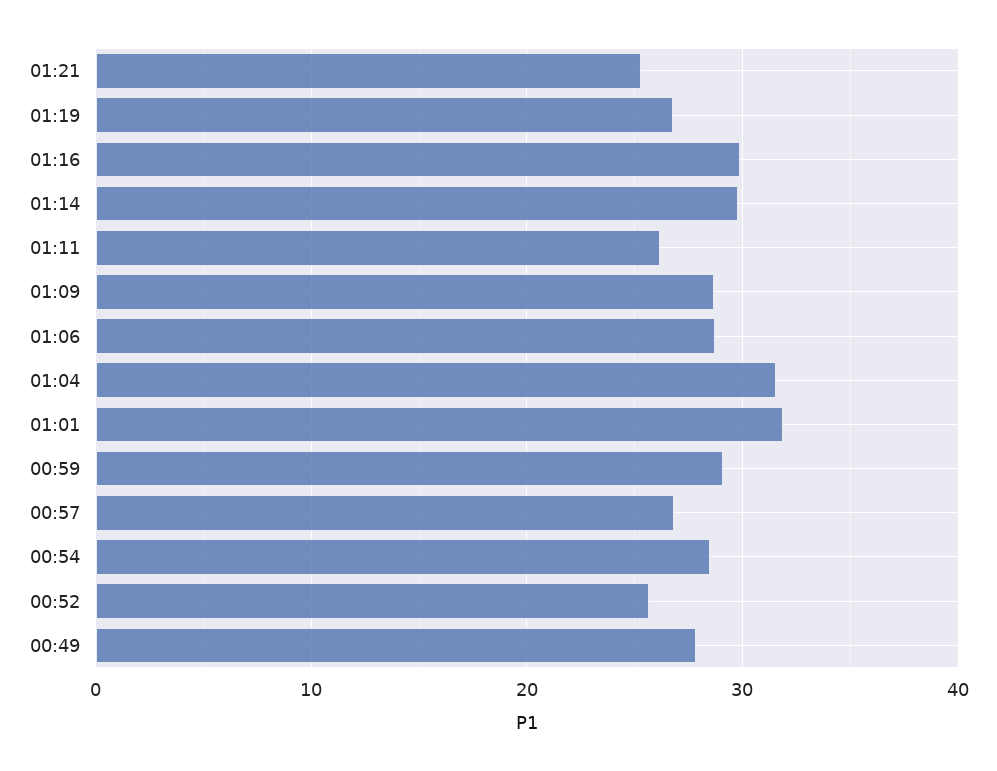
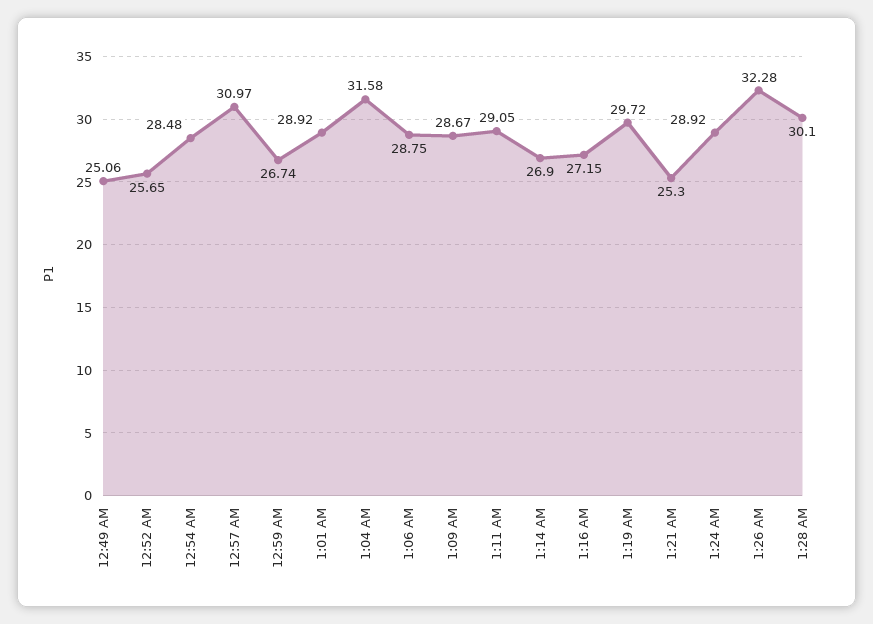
01:19: 27 -> 29.72
01:16: 30 -> 27.15
01:14: 30 -> 26.9
01:11: 26 -> 29.05
01:01: 32 -> 28.92
00:59: 29 -> 26.74
00:57: 27 -> 30.97
00:49: 28 -> 25.06
1:24 AM: none -> 28.92
1:26 AM: none -> 32.28
1:28 AM: none -> 30.1

